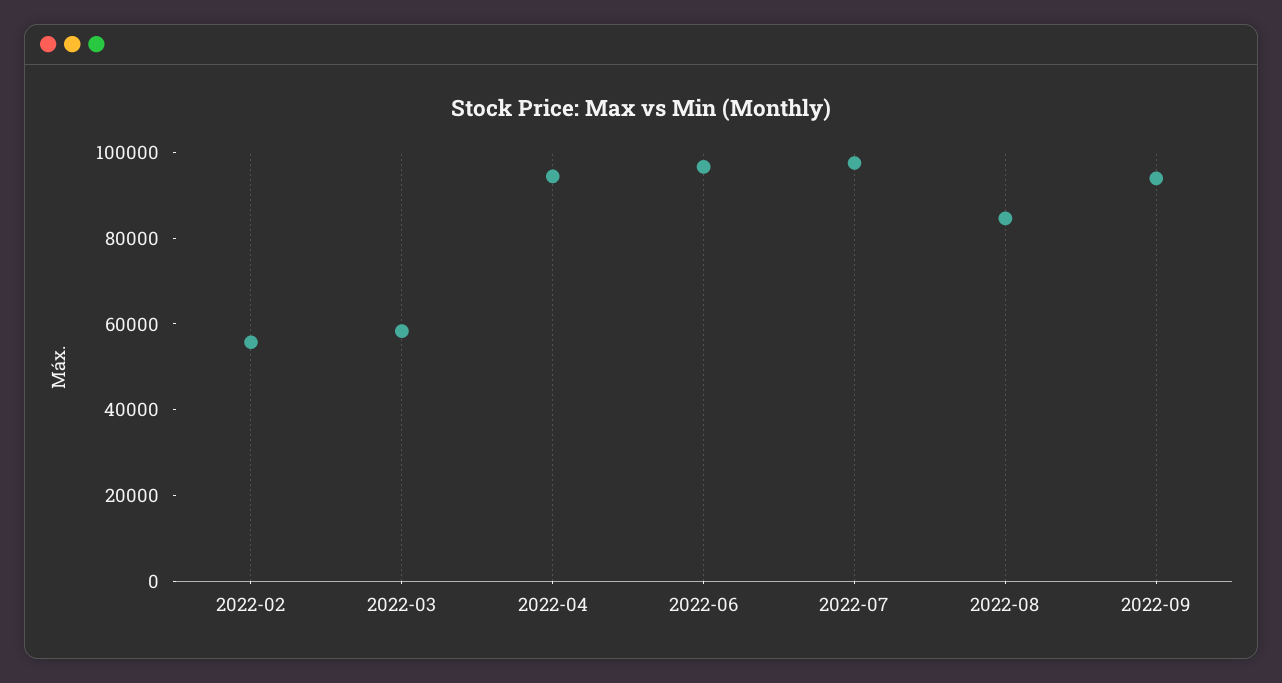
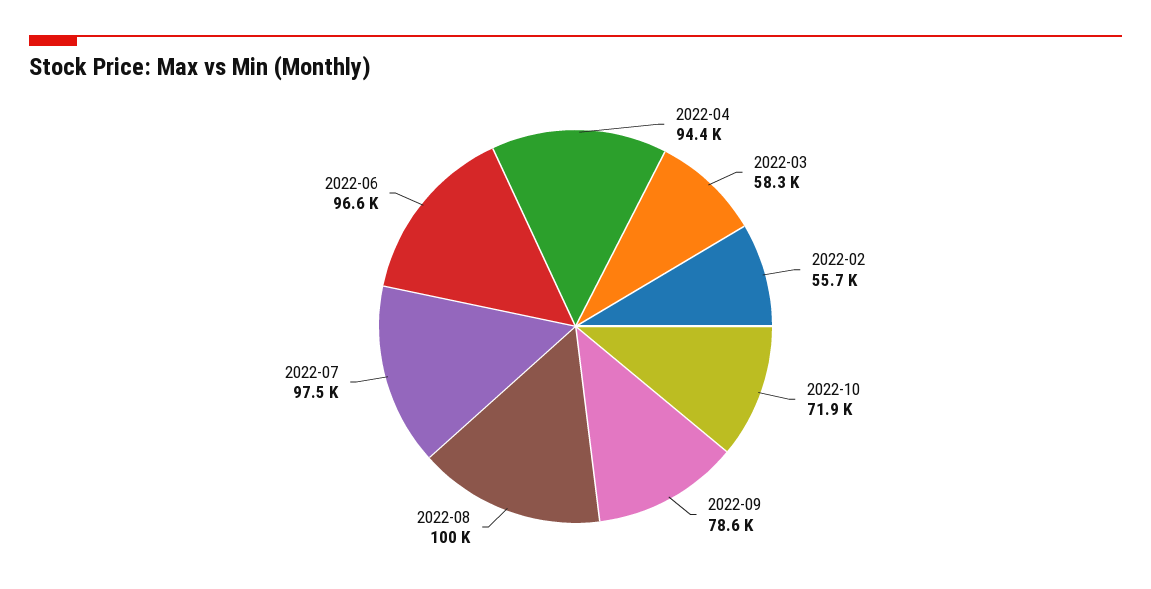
2022-08: 85000 -> 100000
2022-09: 95000 -> 78600
2022-10: none -> 71900

